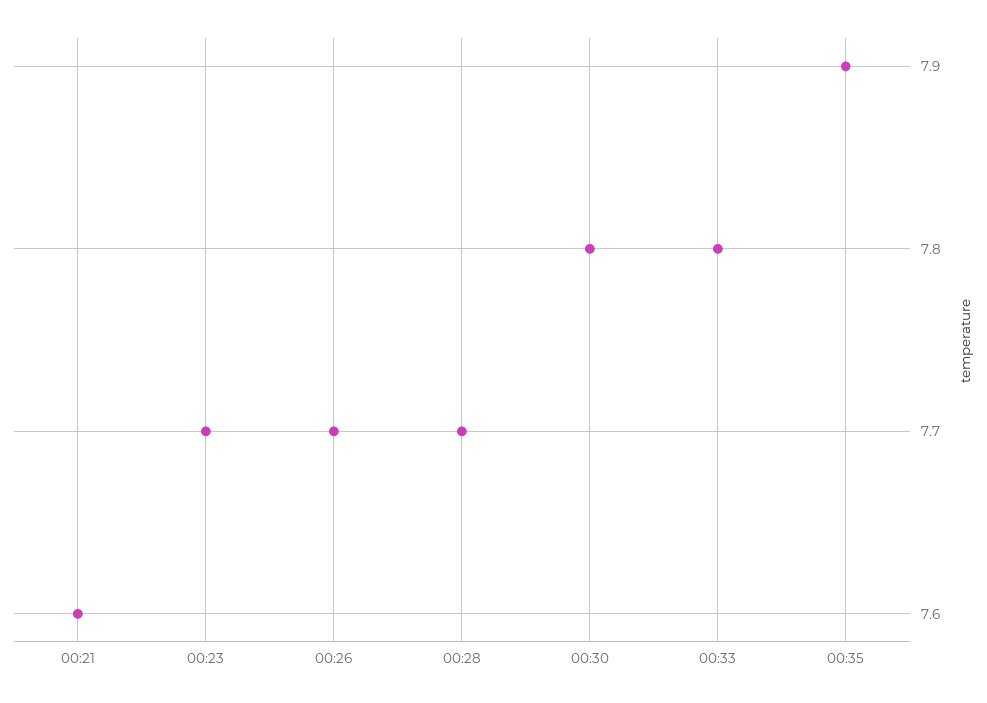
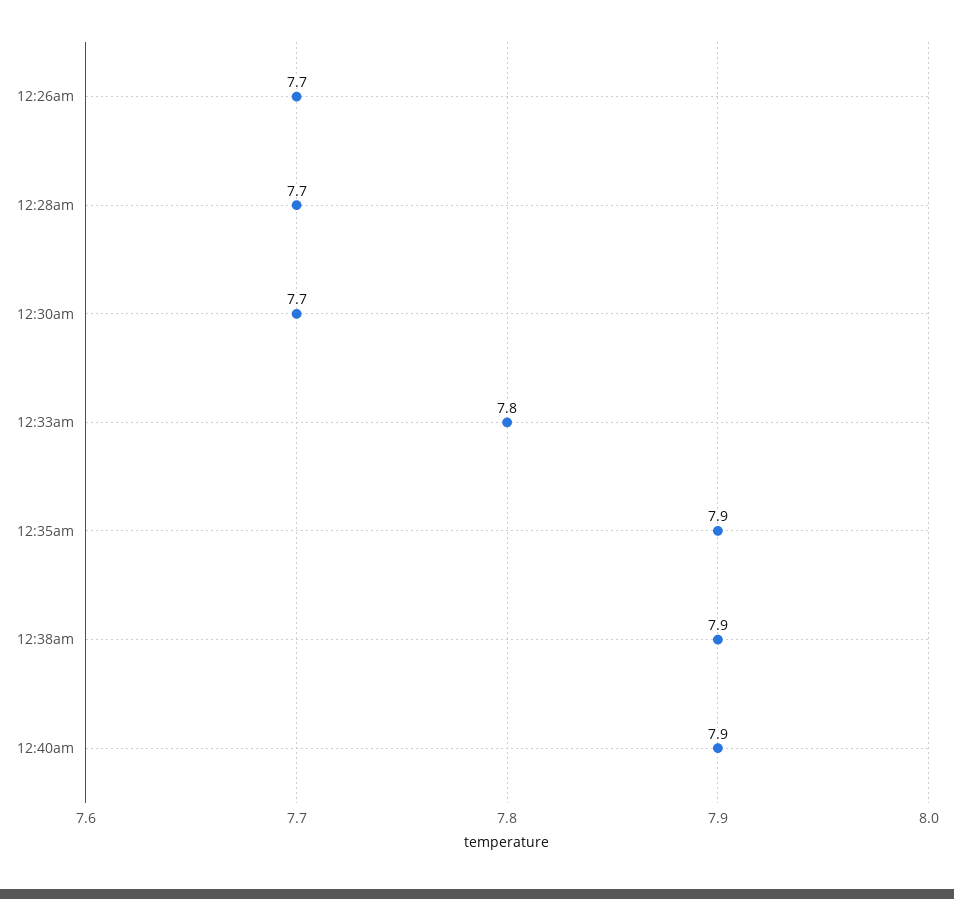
00:21: 7.6 -> none
00:23: 7.7 -> none
00:30: 7.8 -> 7.7
12:38am: none -> 7.9
12:40am: none -> 7.9

